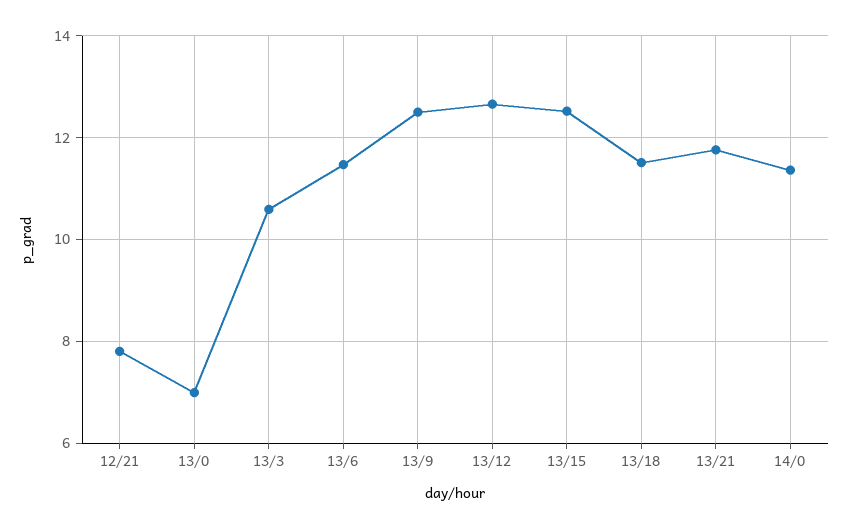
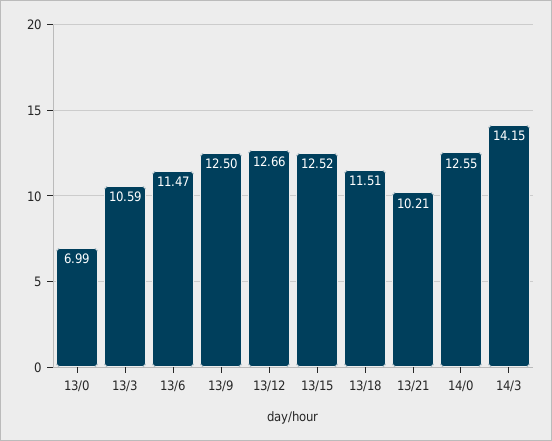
12/21: 7.8 -> none
13/21: 11.8 -> 10.21
14/0: 11.4 -> 12.55
14/3: none -> 14.15

